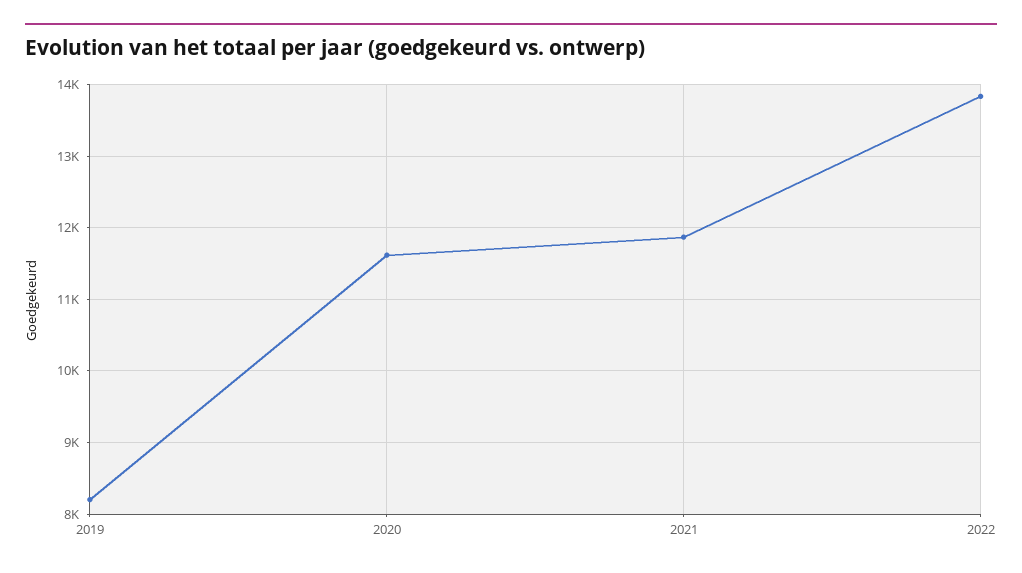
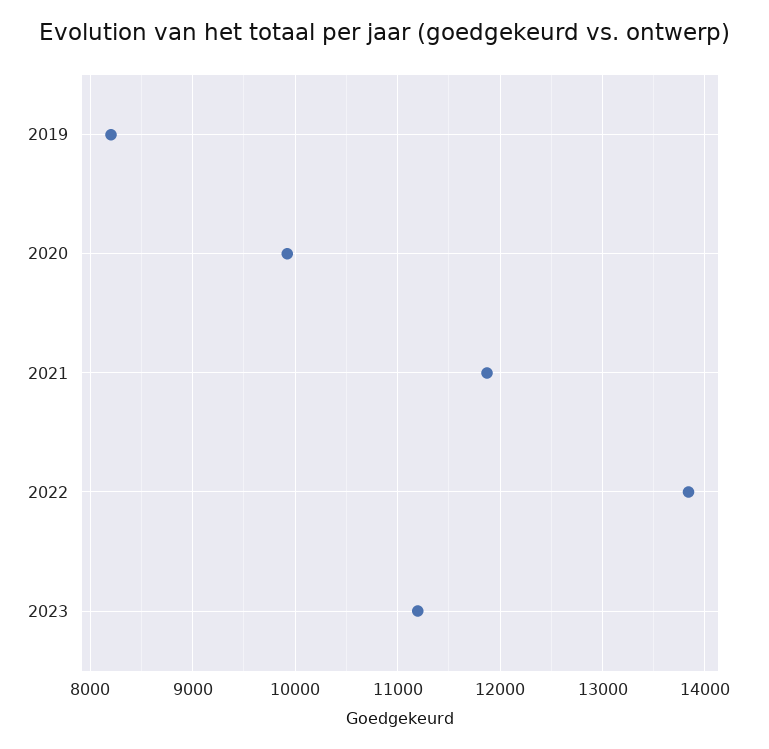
2020: 11600 -> 9900
2023: none -> 11200

